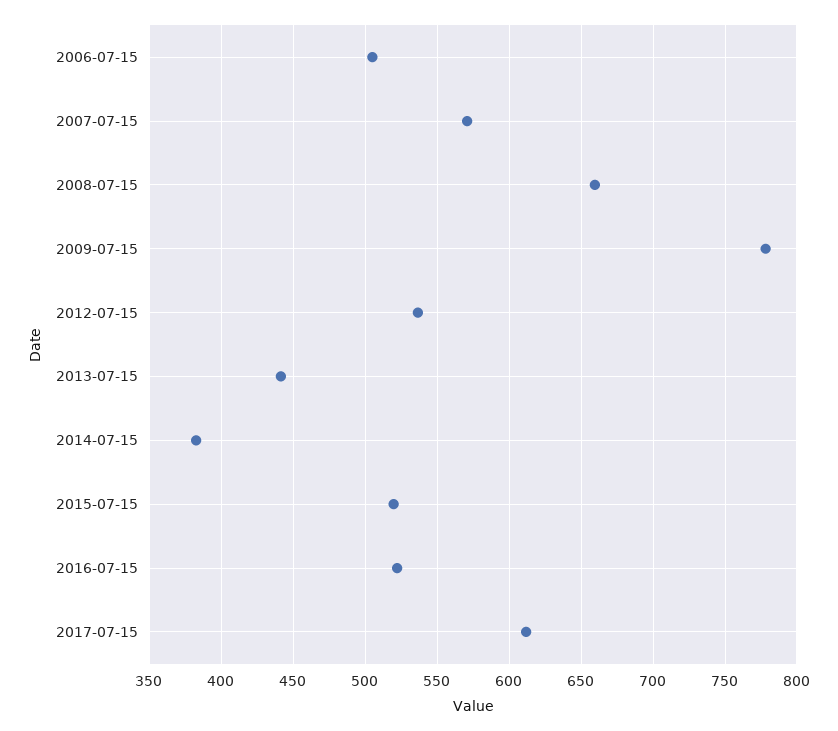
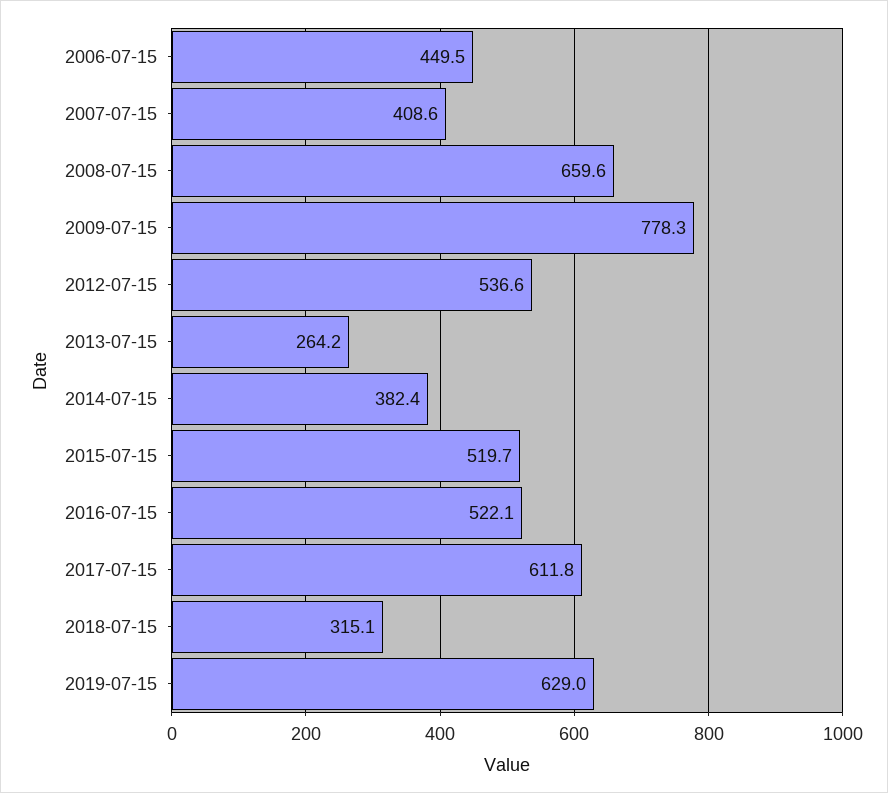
2006-07-15: 505 -> 449.5
2007-07-15: 570 -> 408.6
2013-07-15: 440 -> 264.2
2018-07-15: none -> 315.1
2019-07-15: none -> 629

